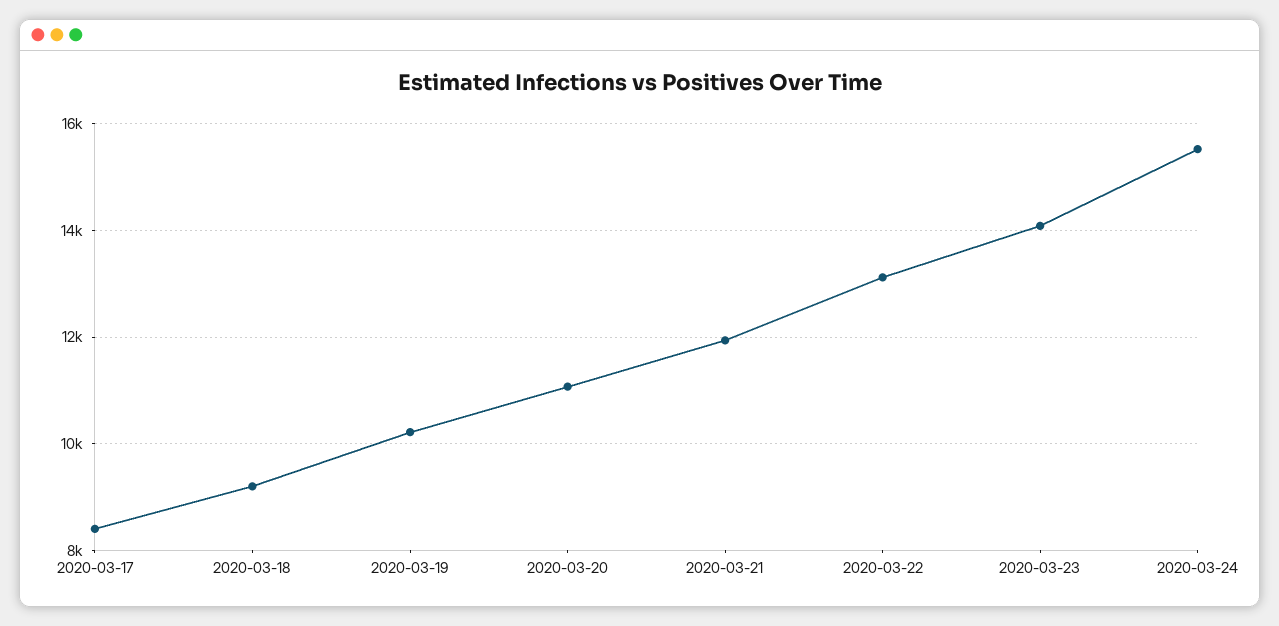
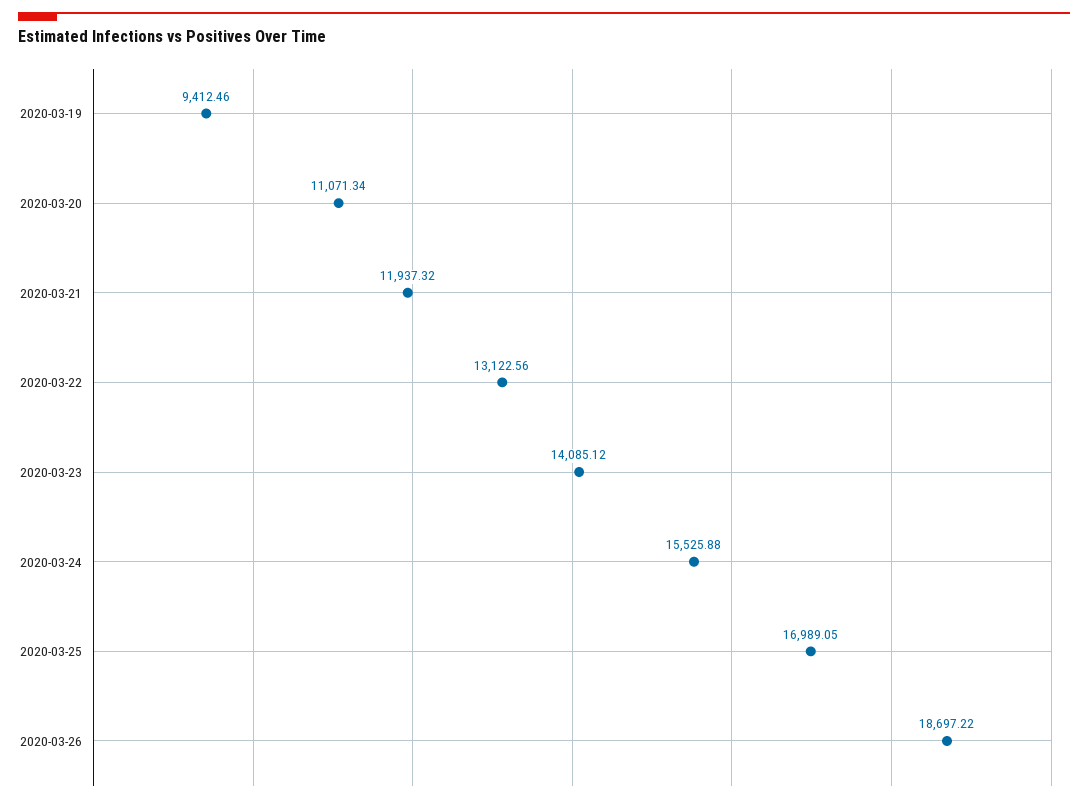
2020-03-17: 8400 -> none
2020-03-18: 9200 -> none
2020-03-19: 10200 -> 9412.46
2020-03-25: none -> 16989.05
2020-03-26: none -> 18697.22

